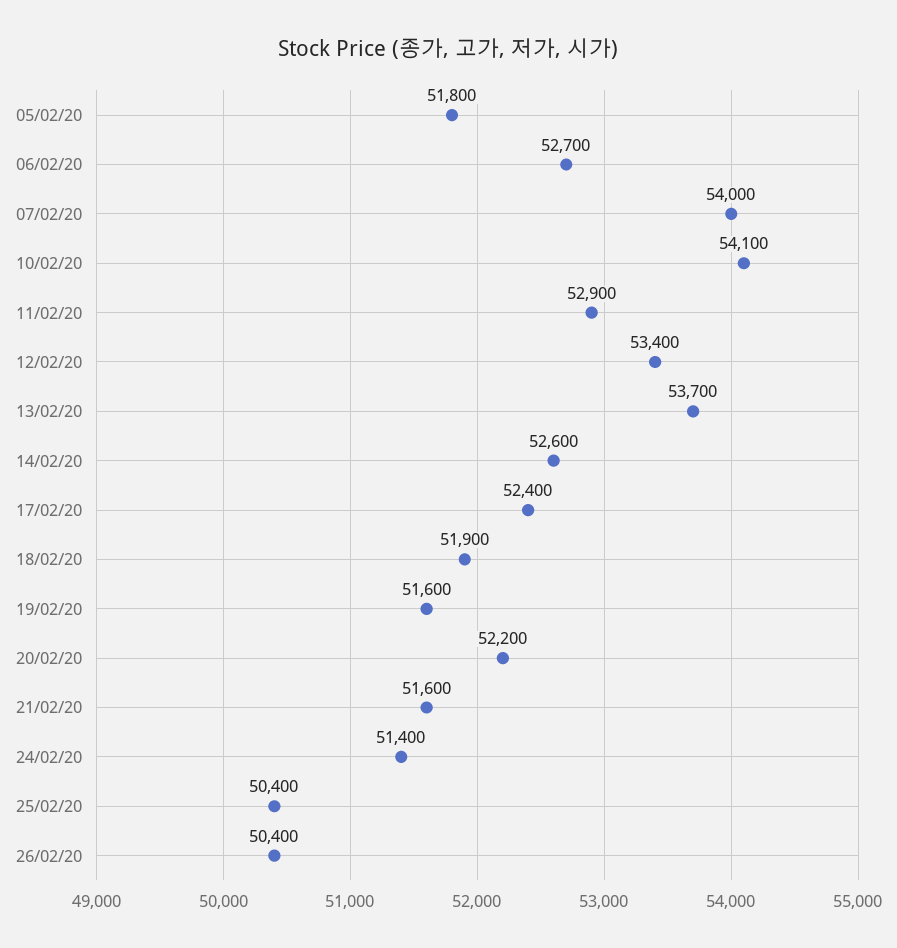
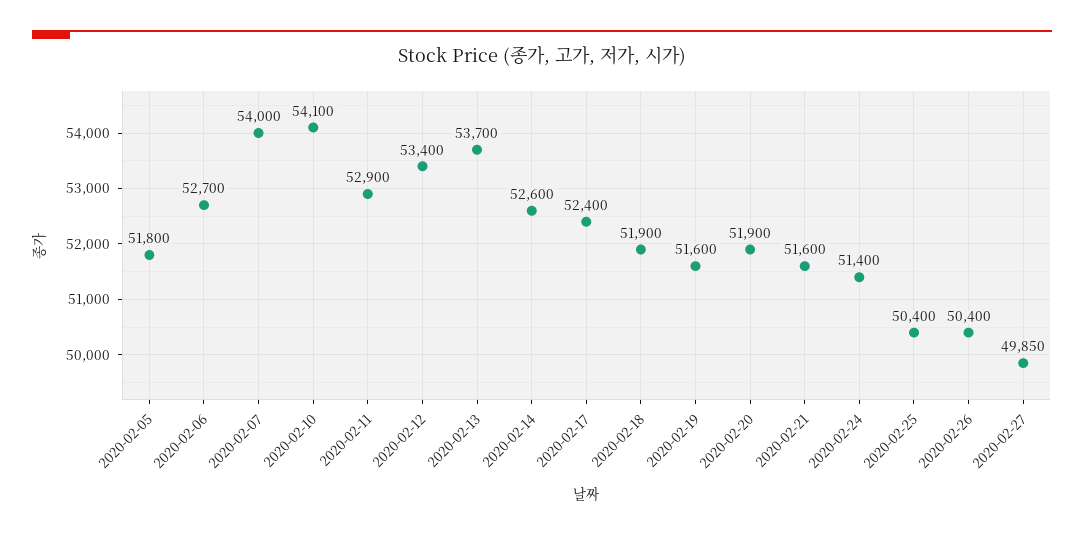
20/02/20: 52200 -> 51900
2020-02-27: none -> 49850

